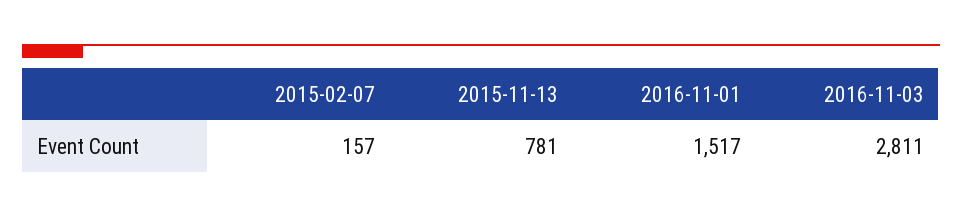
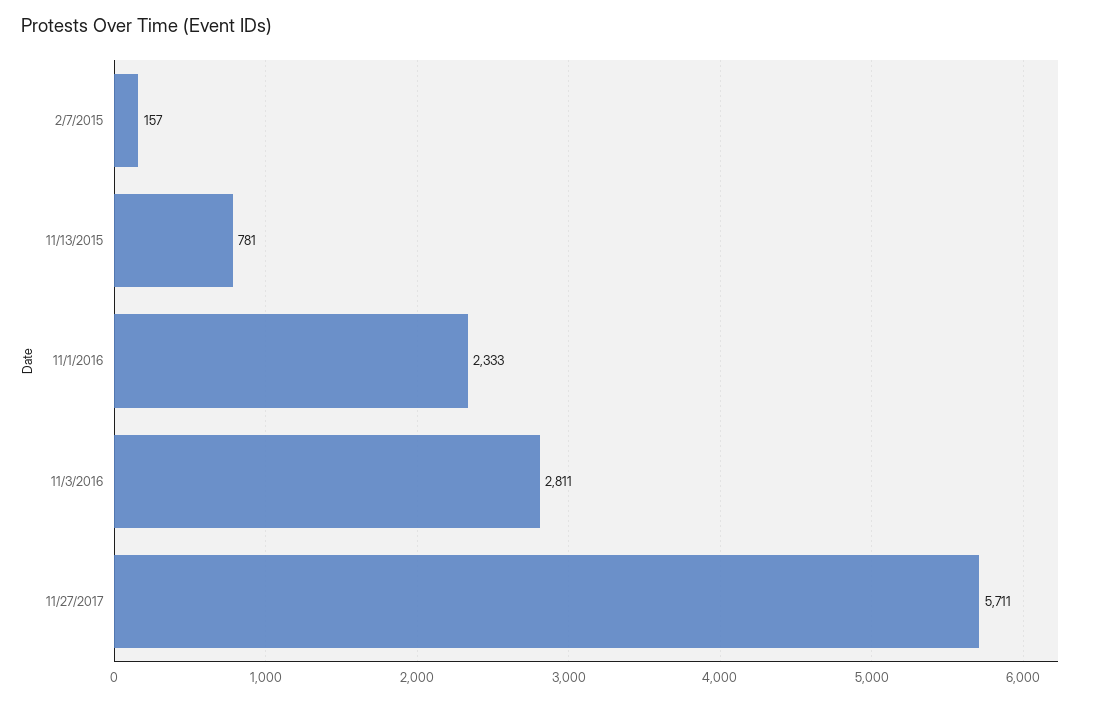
2016-11-01: 1517 -> 2333
11/27/2017: none -> 5711

